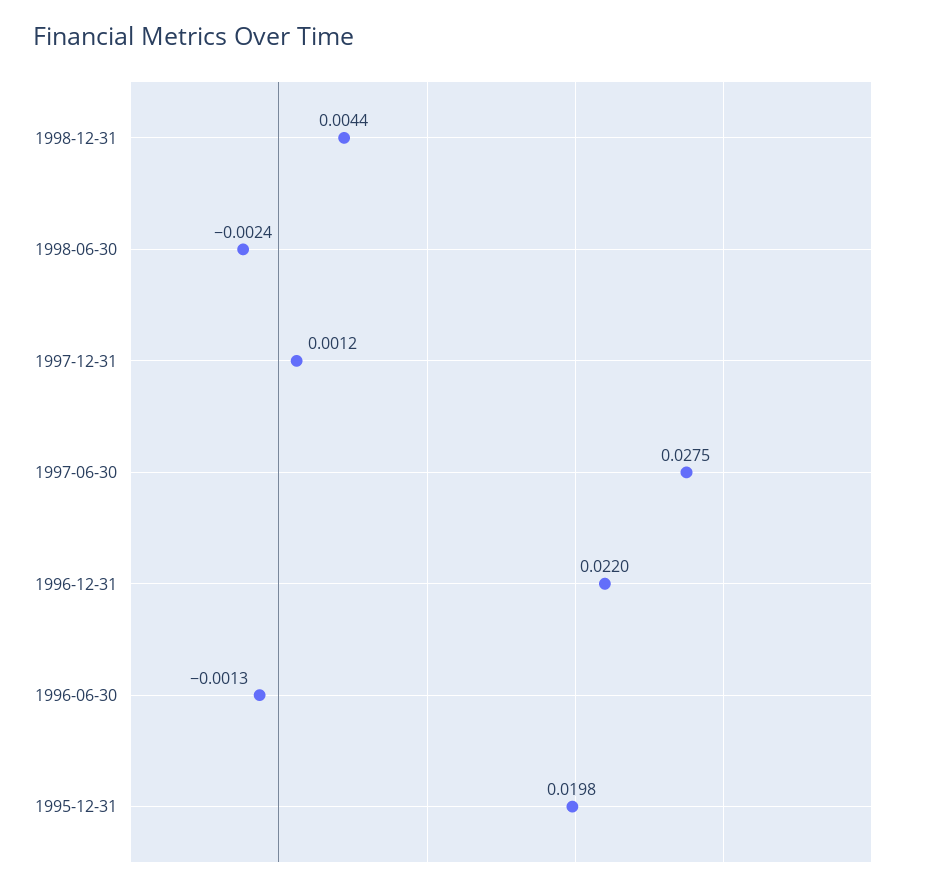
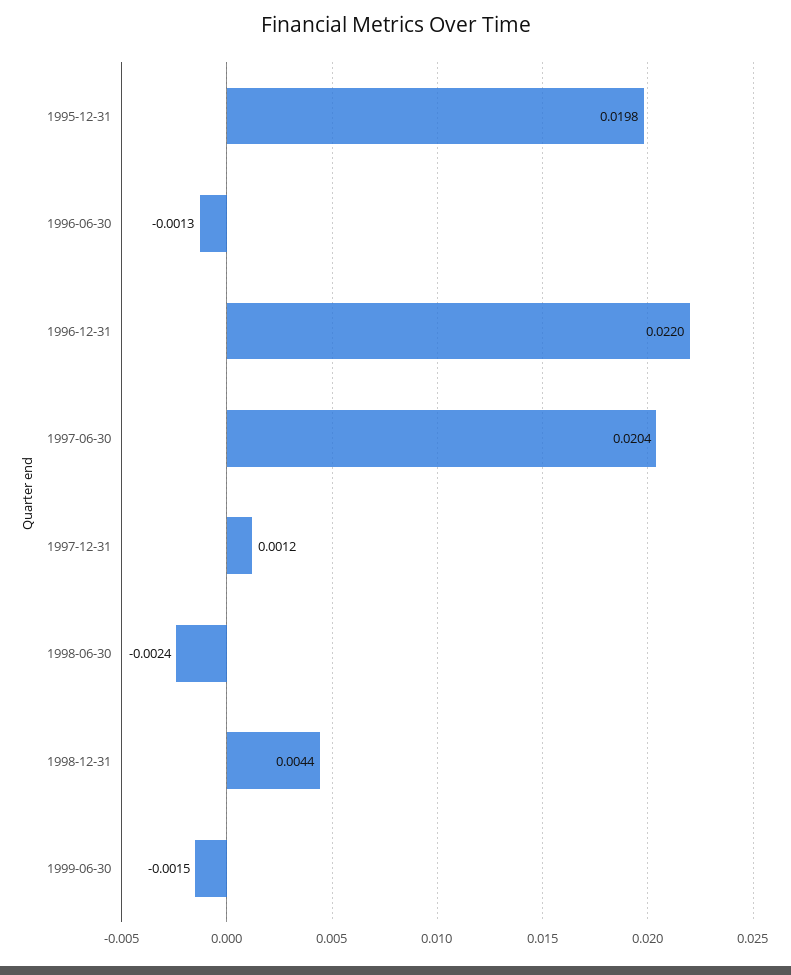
1997-06-30: 0.0275 -> 0.0204
1999-06-30: none -> -0.0015

